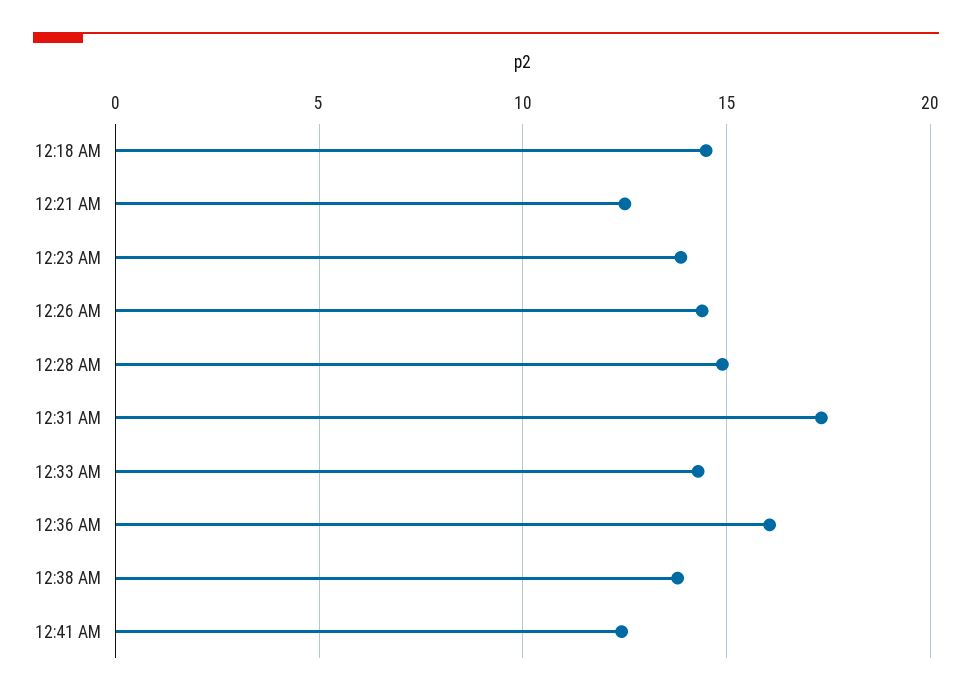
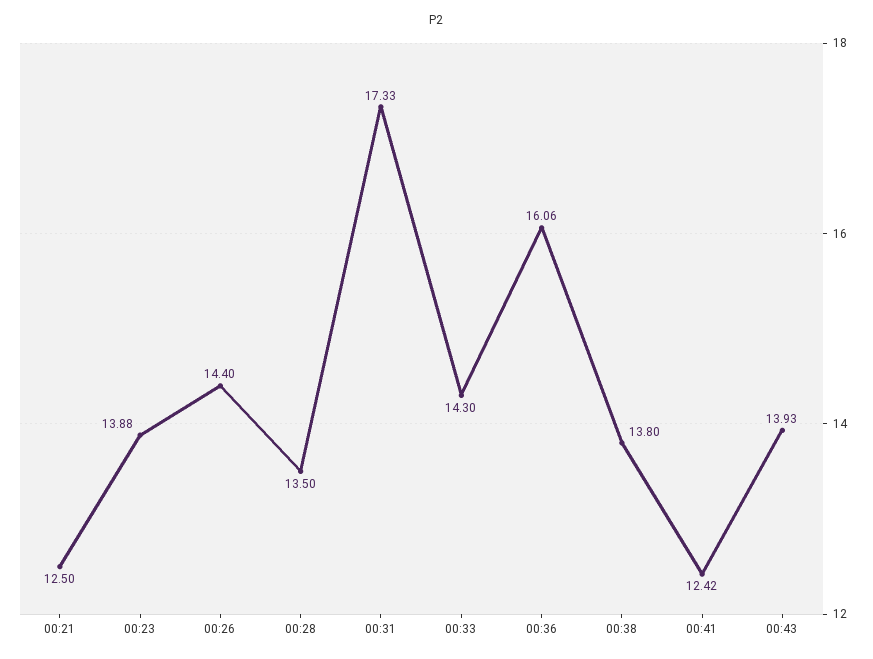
12:18 AM: 14.5 -> none
12:28 AM: 15 -> 13.5
00:43: none -> 13.93

